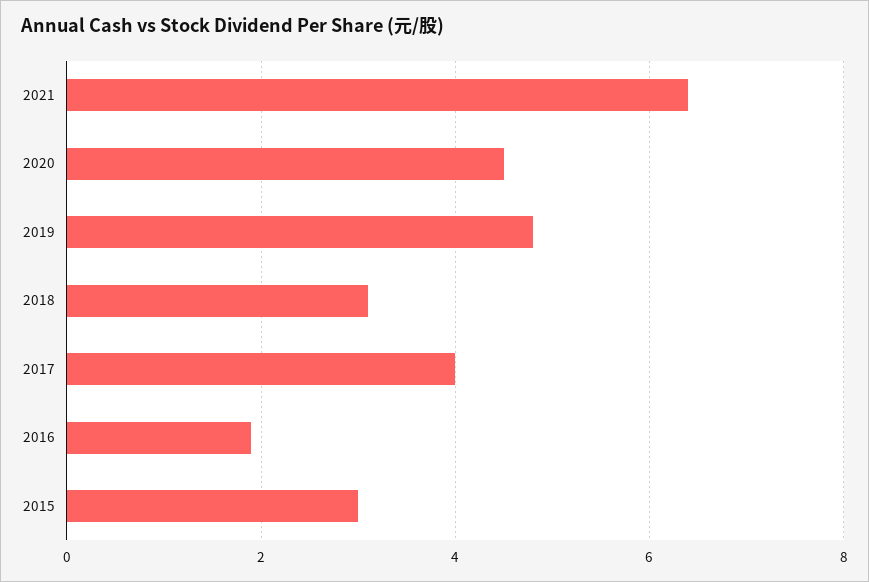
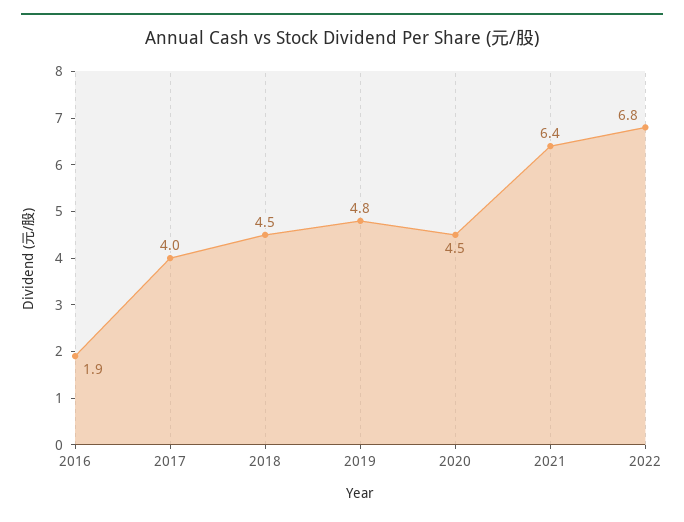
2018: 3 -> 4.5
2015: 3 -> none
2022: none -> 6.8

